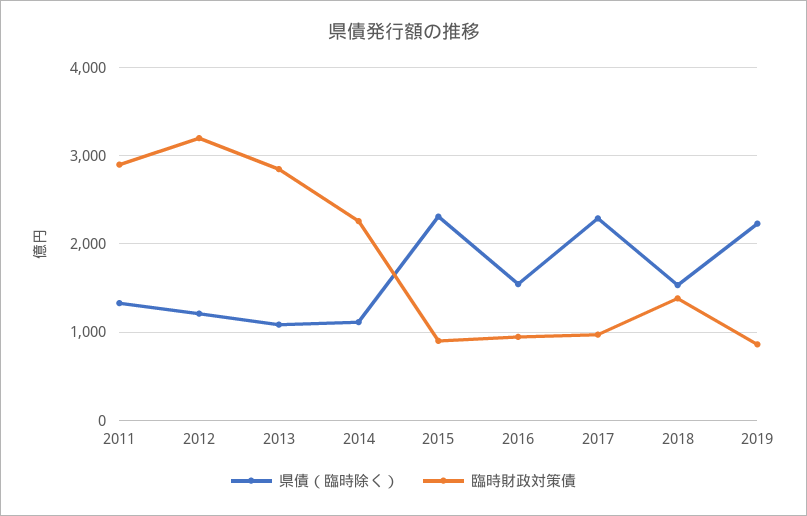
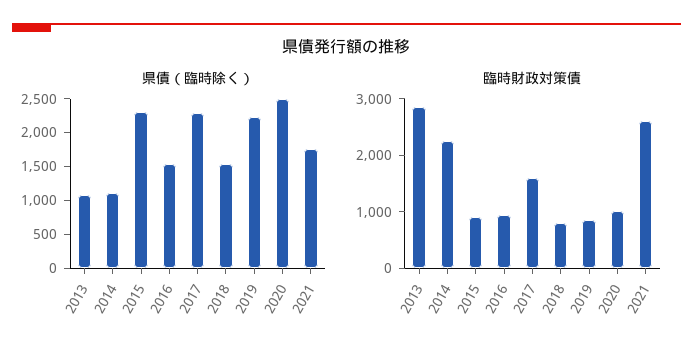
県債（臨時除く）, 2011: 1300 -> none
臨時財政対策債, 2011: 2900 -> none
県債（臨時除く）, 2012: 1200 -> none
臨時財政対策債, 2012: 3200 -> none
臨時財政対策債, 2017: 1000 -> 1600
臨時財政対策債, 2018: 1400 -> 800
県債（臨時除く）, 2020: none -> 2500
県債（臨時除く）, 2021: none -> 1750
臨時財政対策債, 2020: none -> 1000
臨時財政対策債, 2021: none -> 2600

